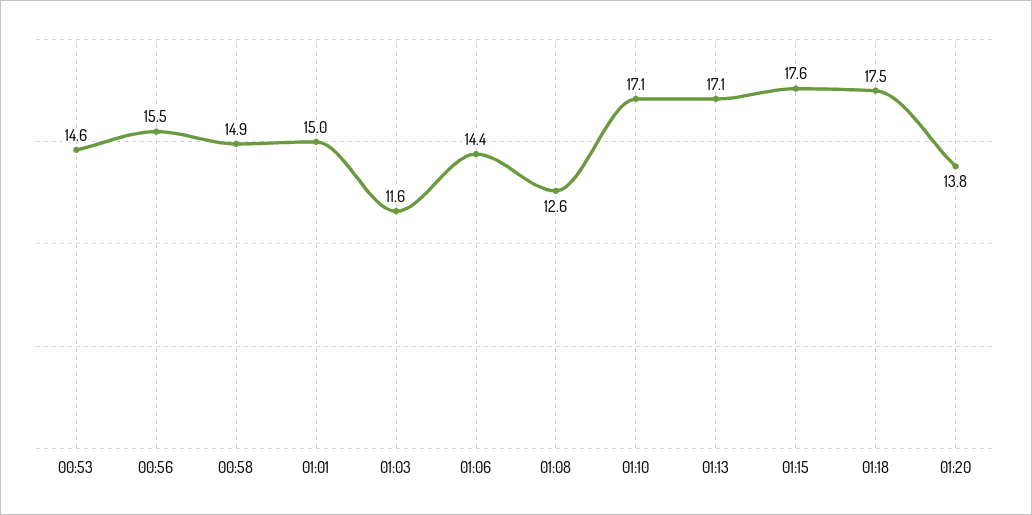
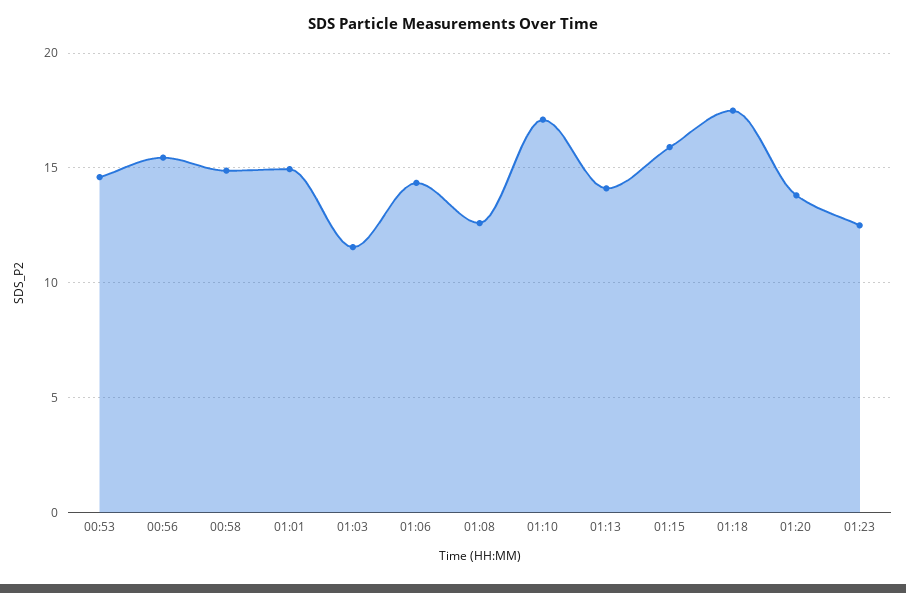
01:13: 17.1 -> 14
01:15: 17.6 -> 16
01:23: none -> 12.5

